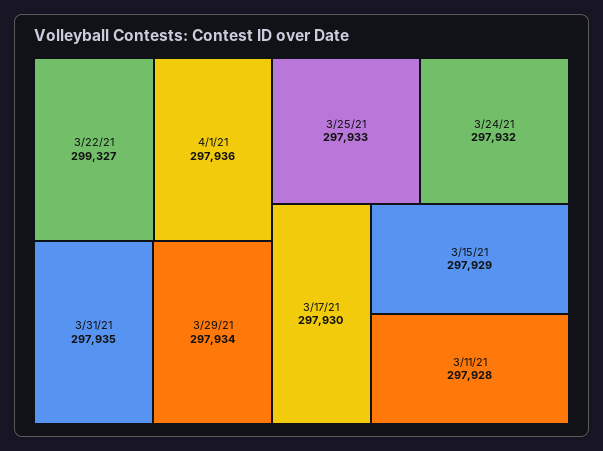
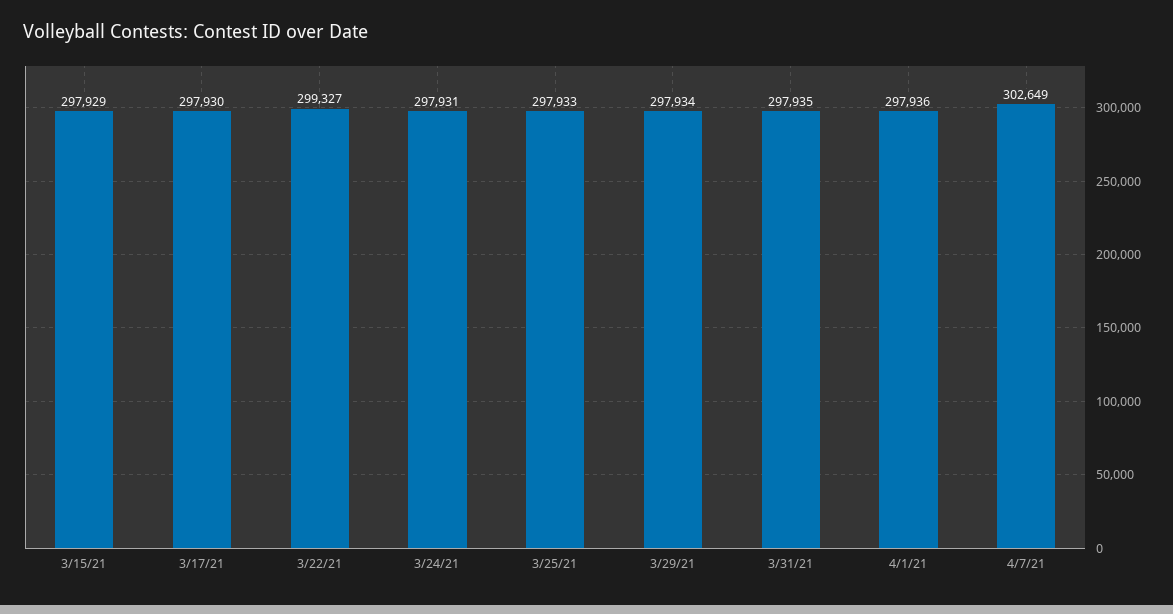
3/24/21: 297932 -> 297931
3/11/21: 297928 -> none
4/7/21: none -> 302649

